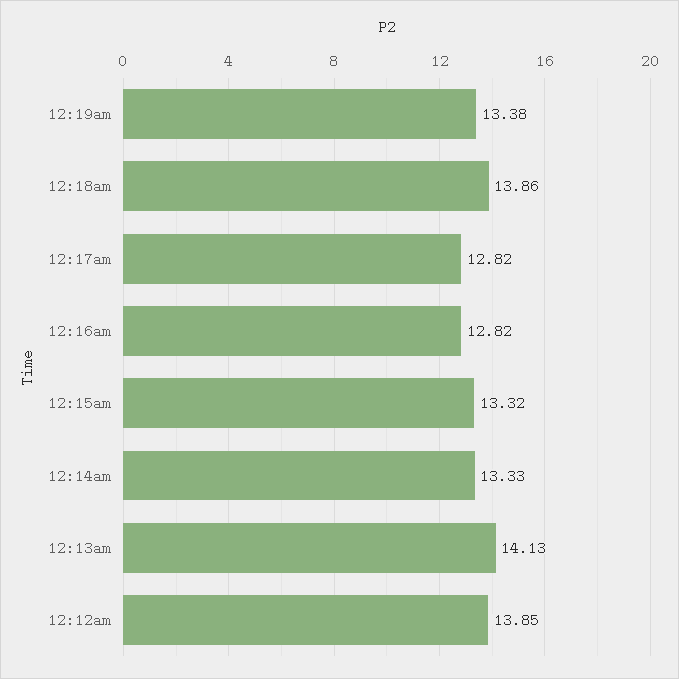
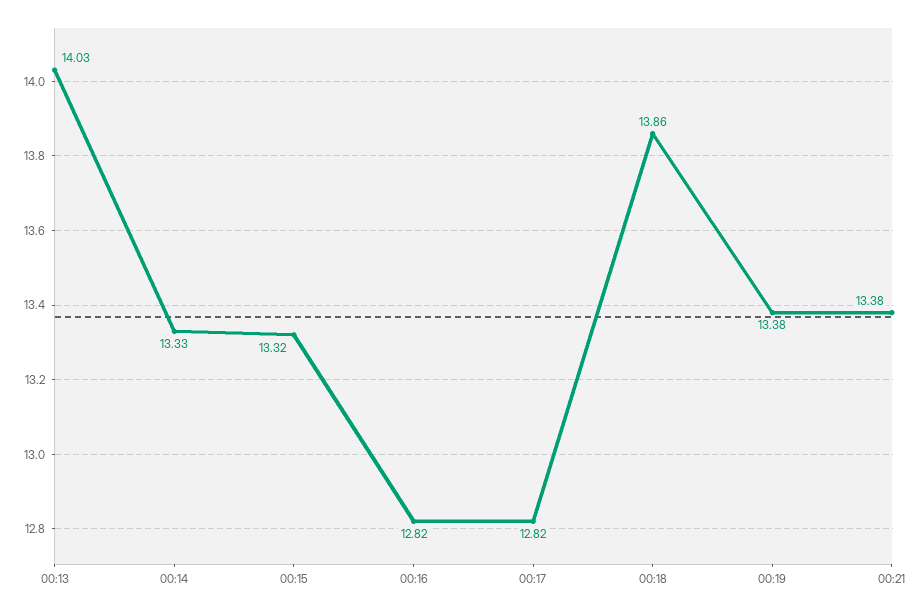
12:13am: 14.13 -> 14.03
12:12am: 13.85 -> none
00:21: none -> 13.38

